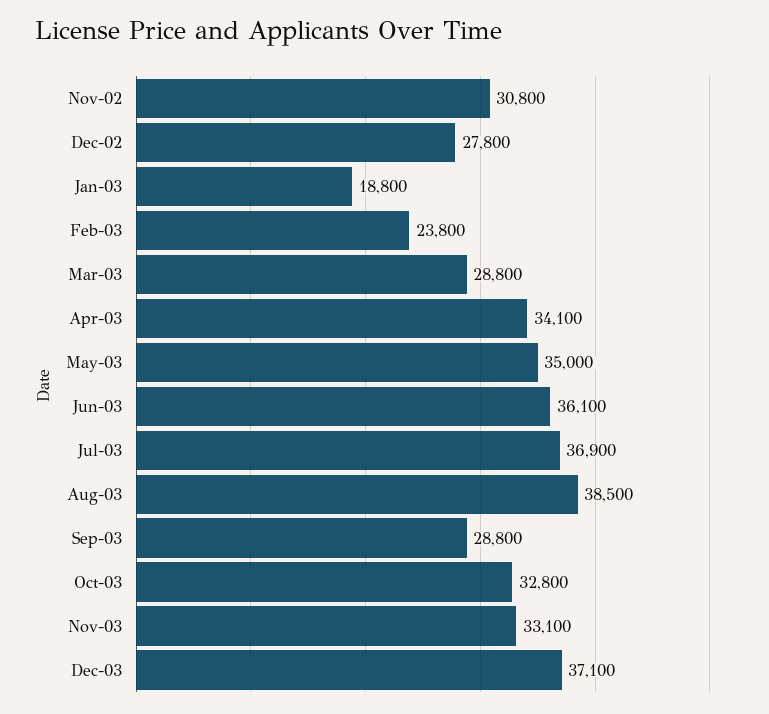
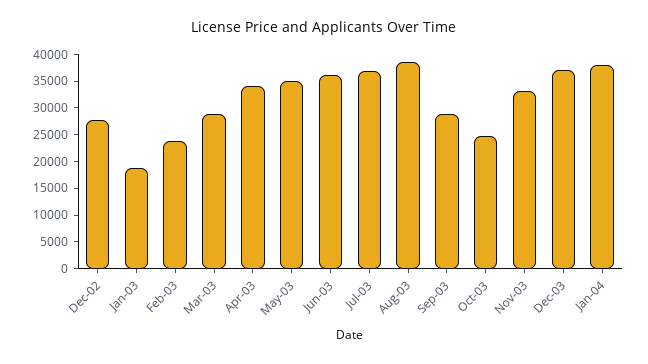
Nov-02: 30800 -> none
Oct-03: 32800 -> 25000
Jan-04: none -> 37500

